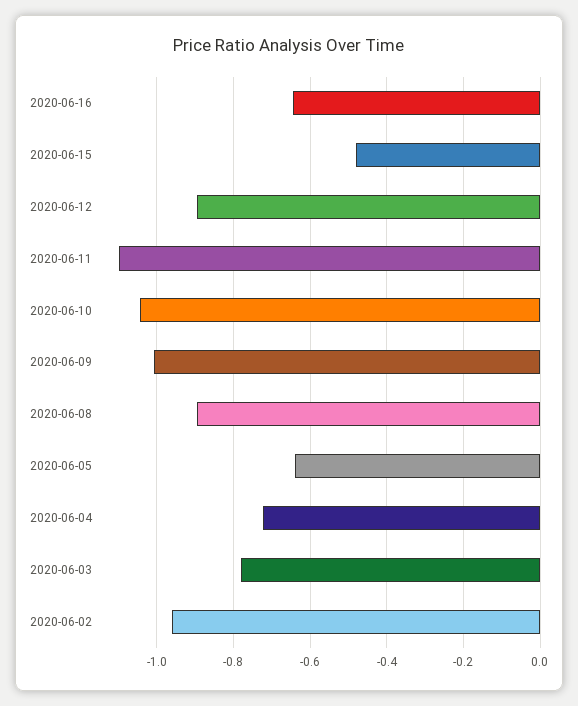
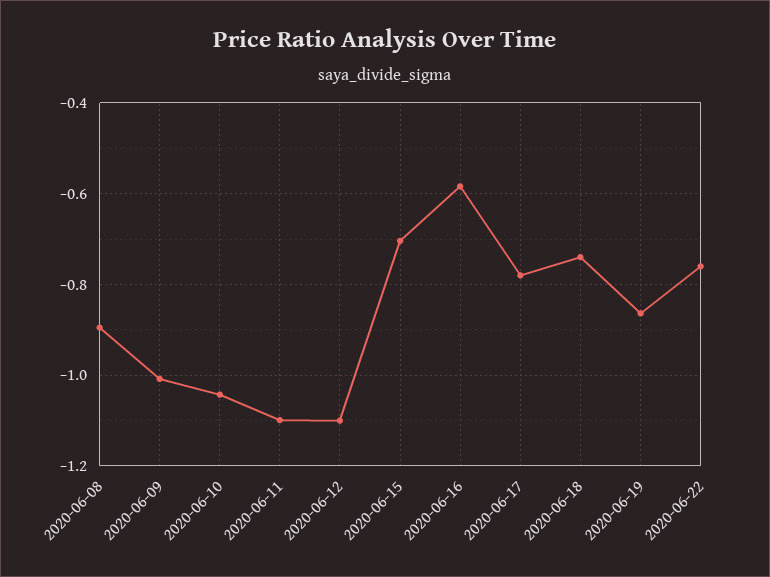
2020-06-16: -0.64 -> -0.58
2020-06-15: -0.48 -> -0.7
2020-06-12: -0.9 -> -1.1
2020-06-05: -0.64 -> none
2020-06-04: -0.72 -> none
2020-06-03: -0.78 -> none
2020-06-02: -0.96 -> none
2020-06-17: none -> -0.78
2020-06-18: none -> -0.74
2020-06-19: none -> -0.86
2020-06-22: none -> -0.76

